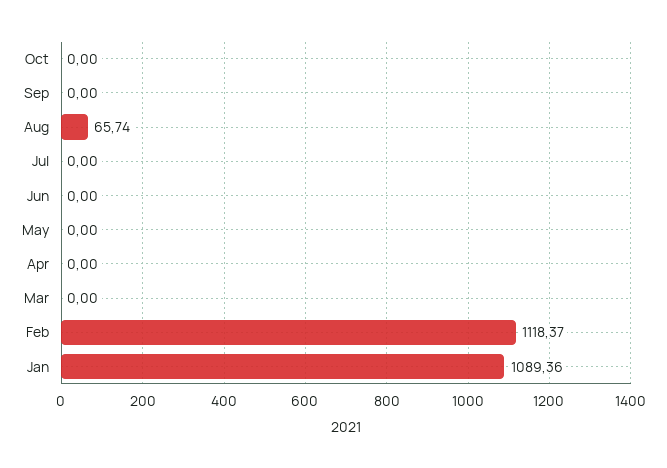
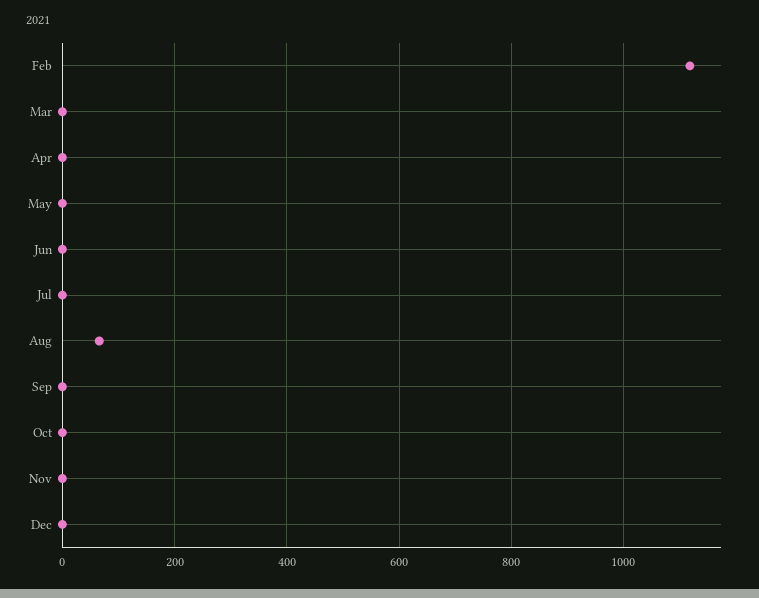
Jan: 1089.36 -> none
Nov: none -> 0
Dec: none -> 0

